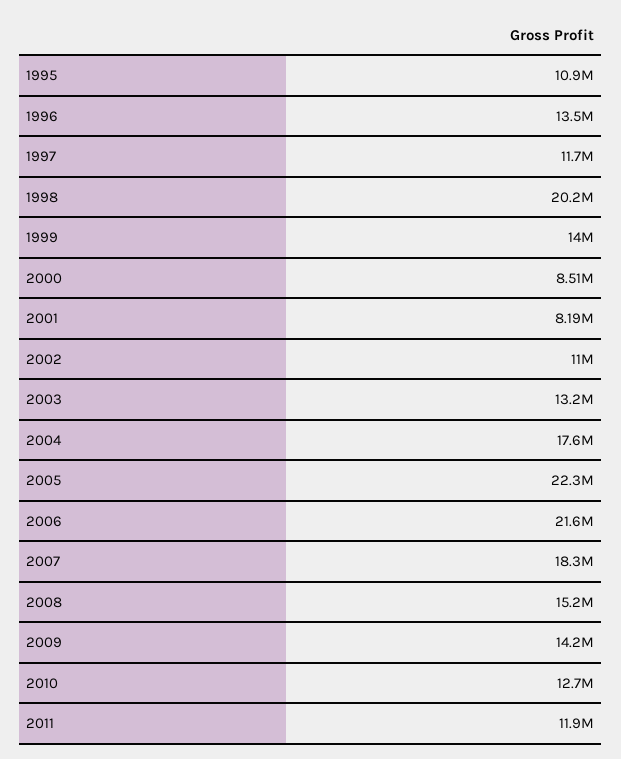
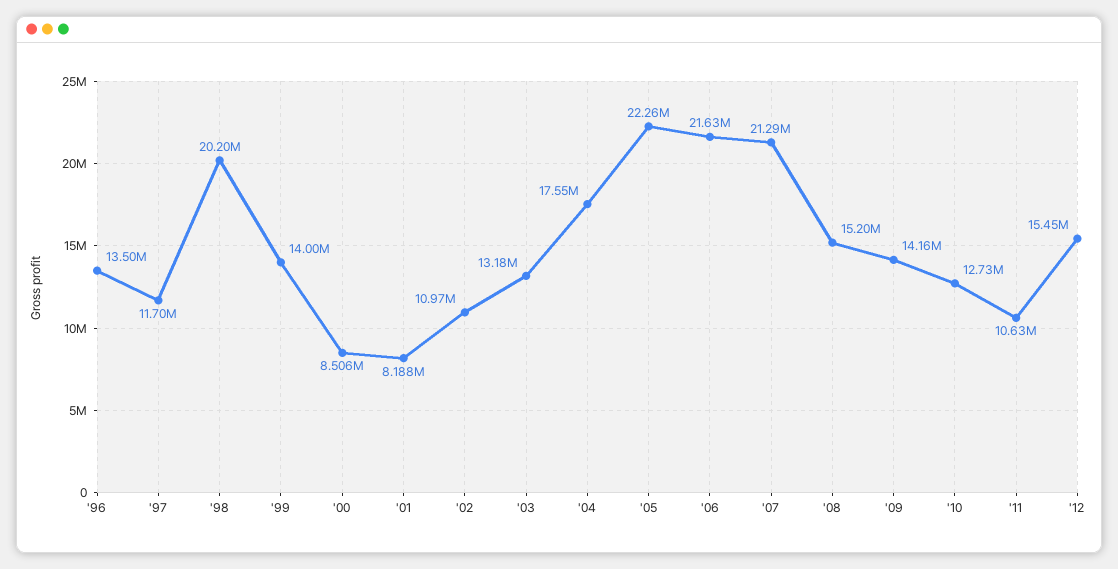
1995: 10900000 -> none
2007: 18300000 -> 21290000
2011: 11900000 -> 10630000
'12: none -> 15450000

